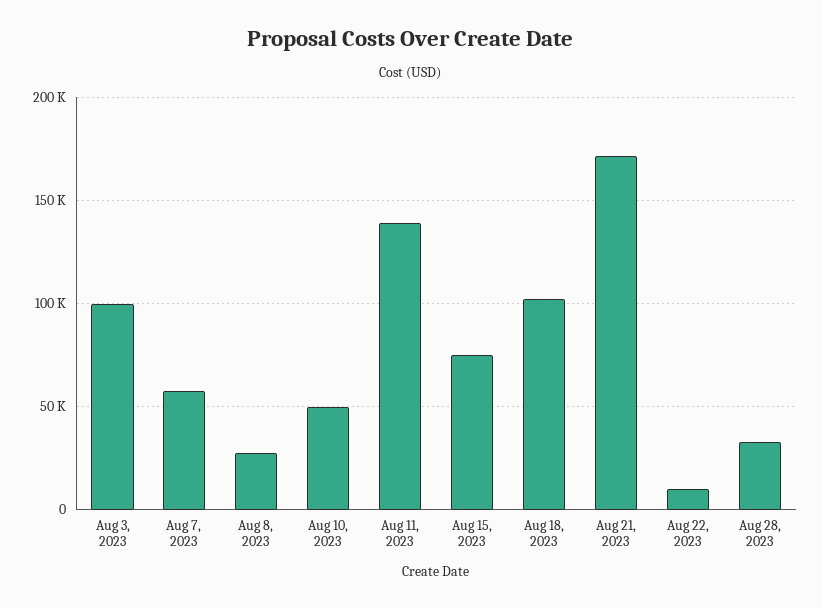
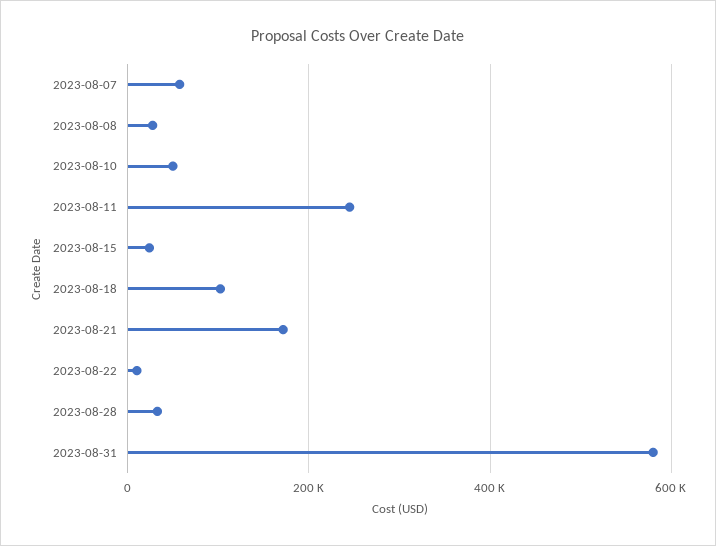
Aug 3, 2023: 100000 -> none
Aug 11, 2023: 140000 -> 240000
Aug 15, 2023: 75000 -> 20000
2023-08-31: none -> 580000

